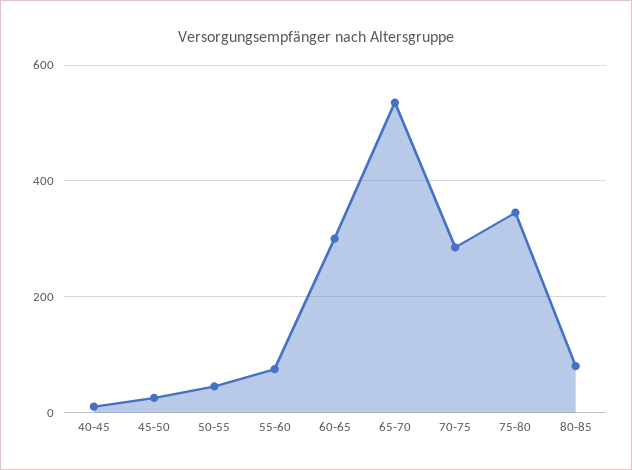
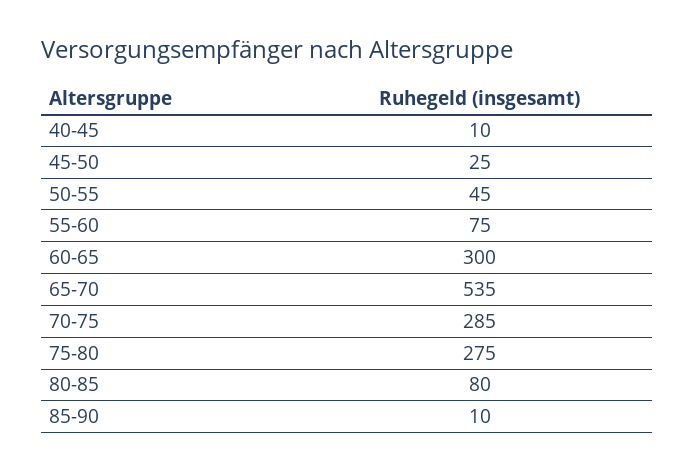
75-80: 340 -> 275
85-90: none -> 10

